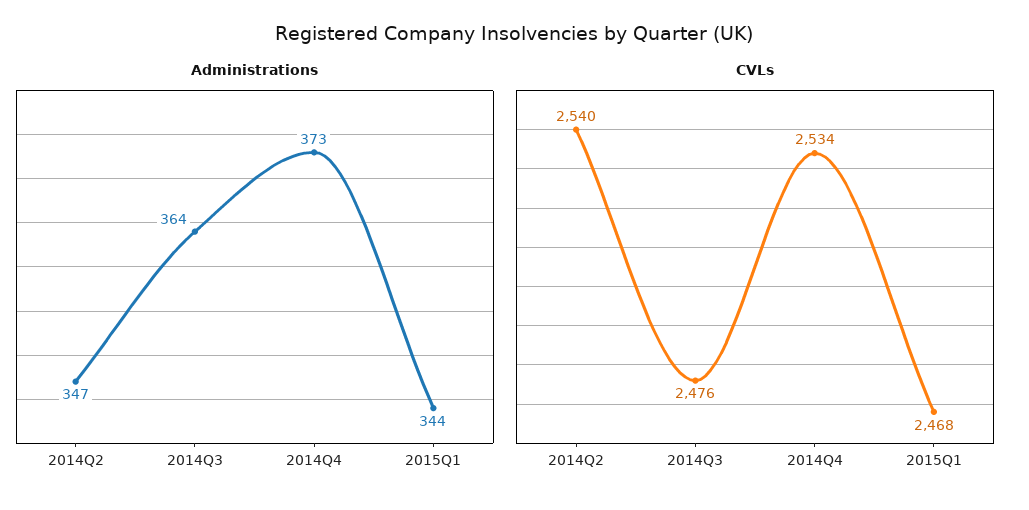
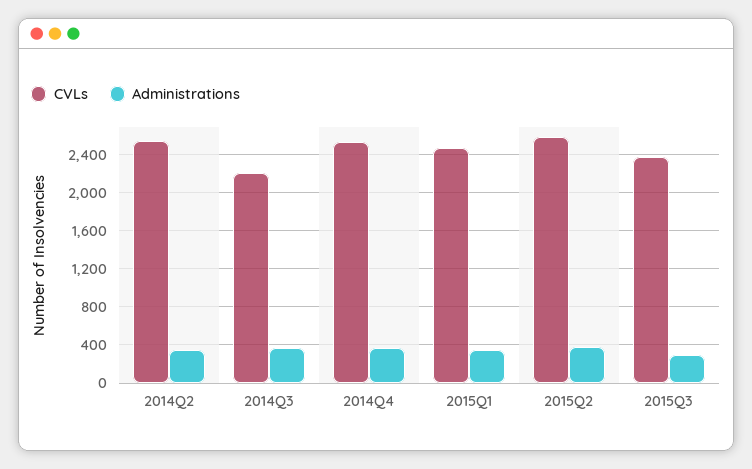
CVLs, 2014Q3: 2476 -> 2200
CVLs, 2015Q2: none -> 2600
Administrations, 2015Q2: none -> 400
CVLs, 2015Q3: none -> 2400
Administrations, 2015Q3: none -> 300

